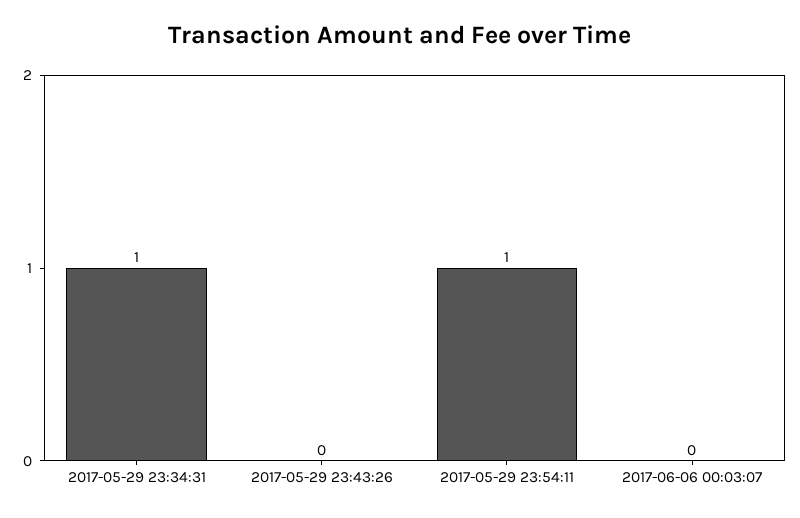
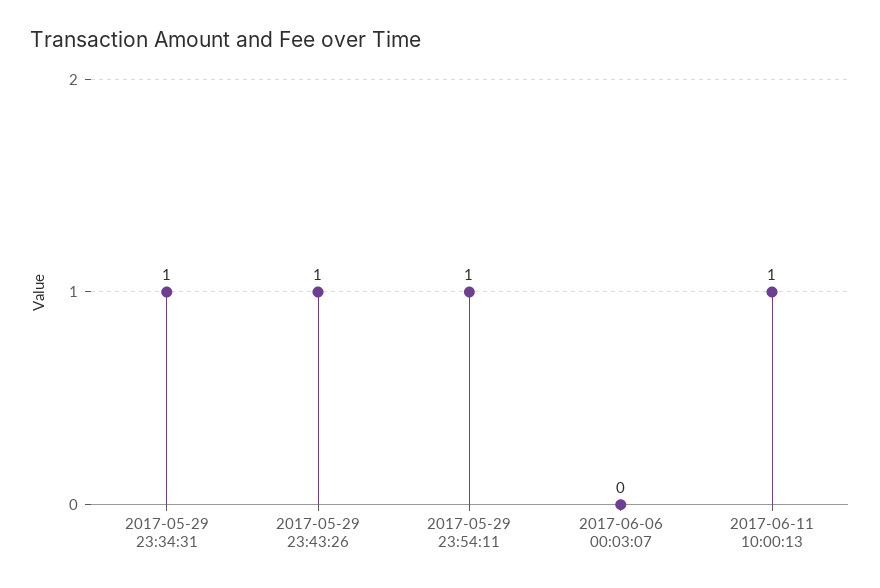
2017-05-29 23:43:26: 0 -> 1
2017-06-11 10:00:13: none -> 1

